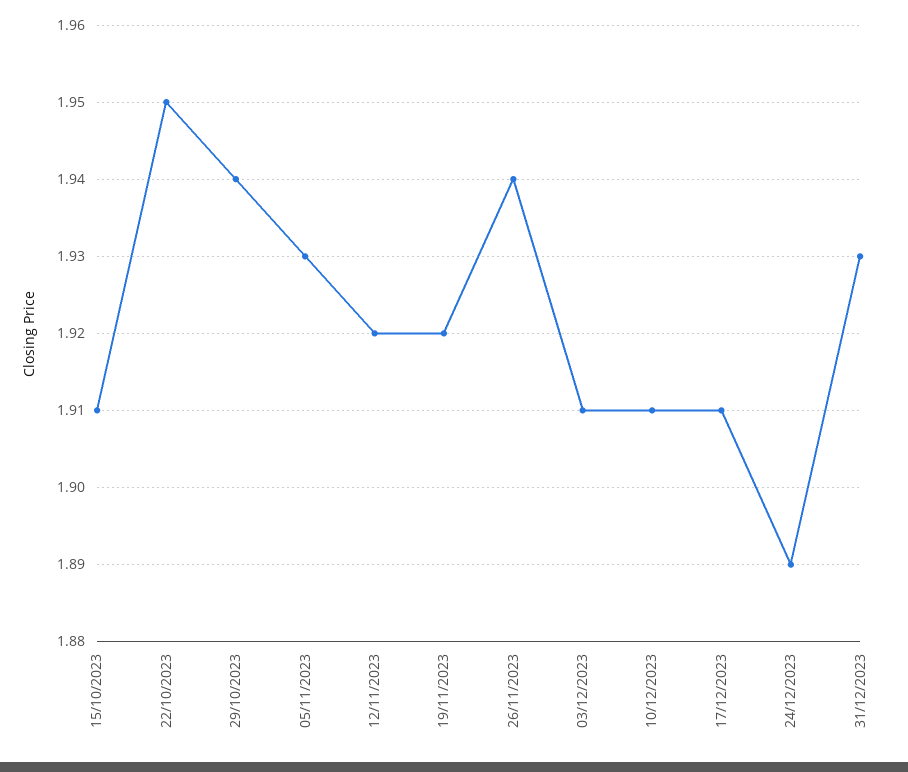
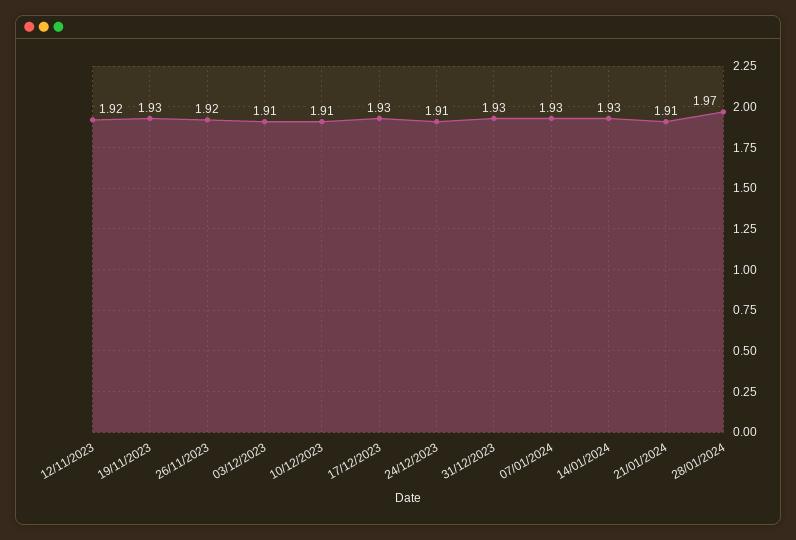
15/10/2023: 1.91 -> none
22/10/2023: 1.95 -> none
29/10/2023: 1.94 -> none
05/11/2023: 1.93 -> none
19/11/2023: 1.92 -> 1.93
26/11/2023: 1.94 -> 1.92
17/12/2023: 1.91 -> 1.93
24/12/2023: 1.89 -> 1.91
07/01/2024: none -> 1.93
14/01/2024: none -> 1.93
21/01/2024: none -> 1.91
28/01/2024: none -> 1.97

